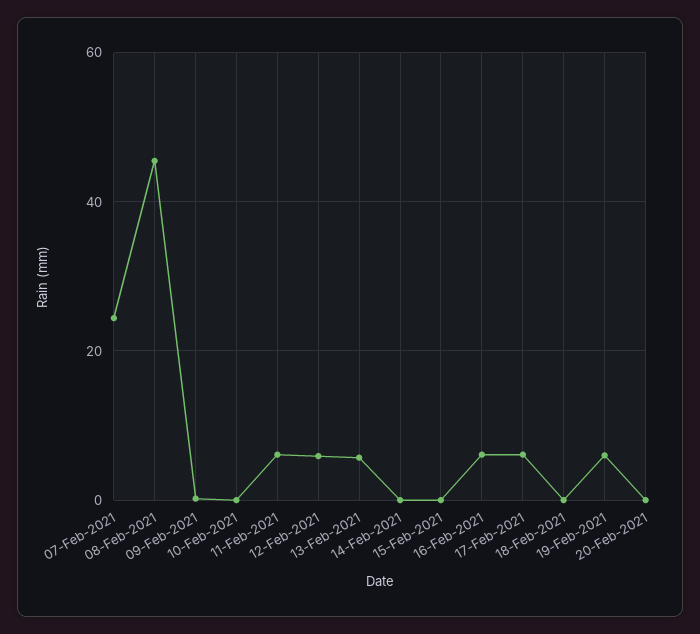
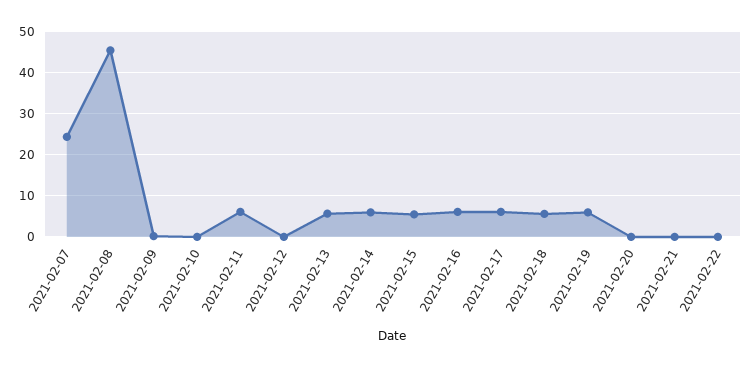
12-Feb-2021: 6 -> 0
14-Feb-2021: 0 -> 6
15-Feb-2021: 0 -> 6
18-Feb-2021: 0 -> 6
2021-02-21: none -> 0
2021-02-22: none -> 0

